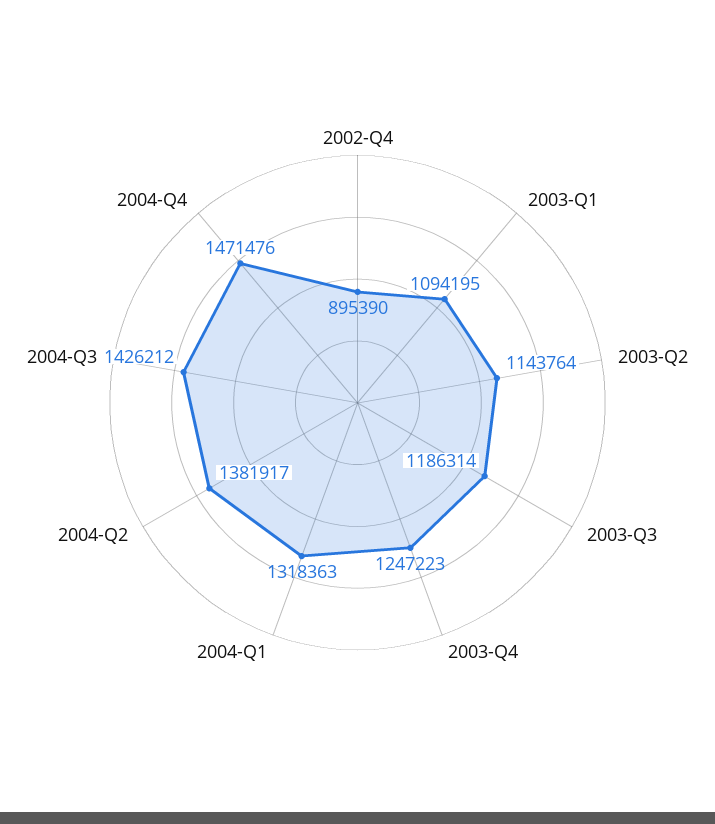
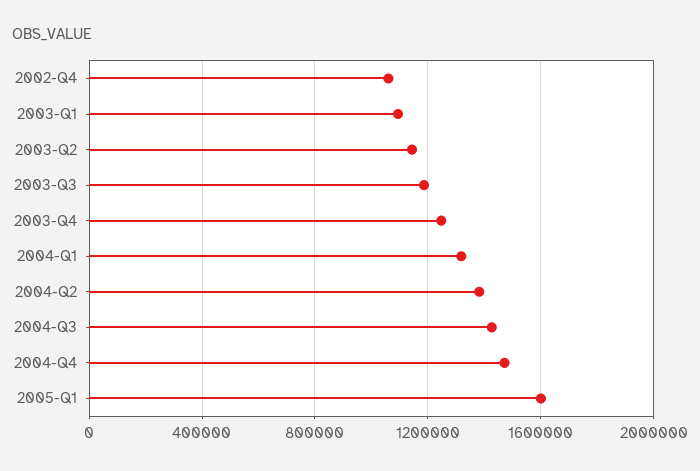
2002-Q4: 895390 -> 1050000
2005-Q1: none -> 1600000

